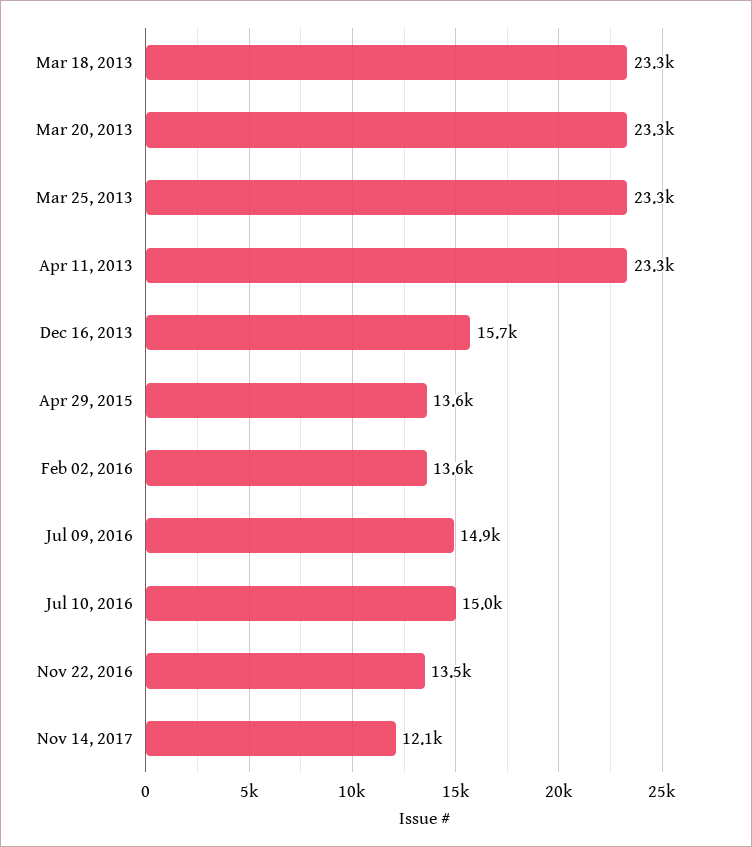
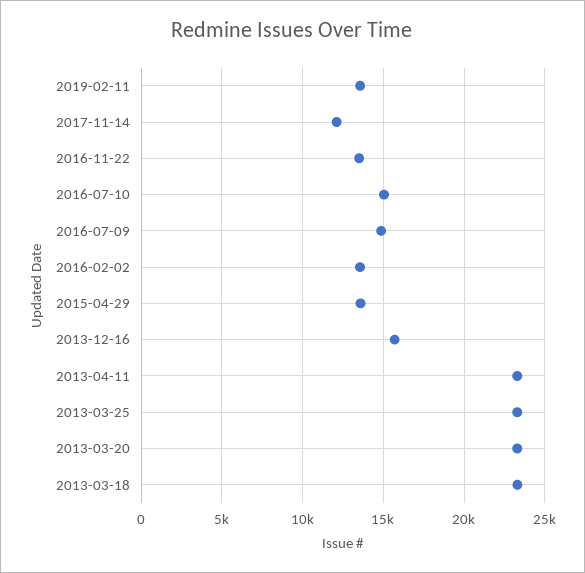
2019-02-11: none -> 13500

